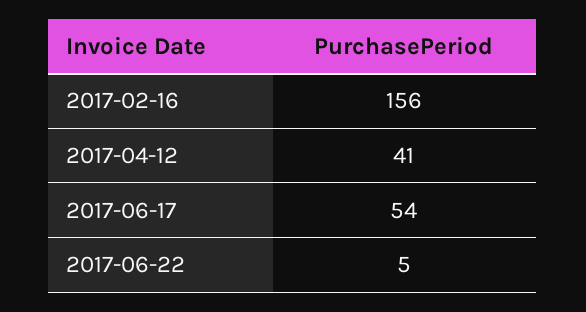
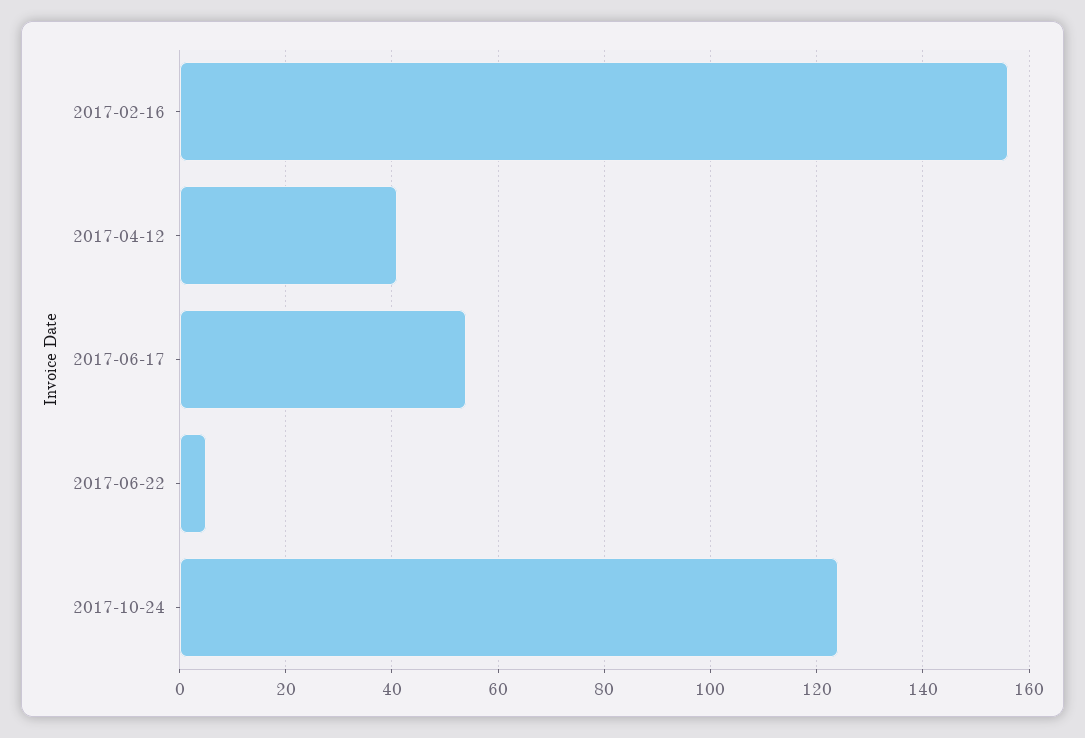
2017-10-24: none -> 125

